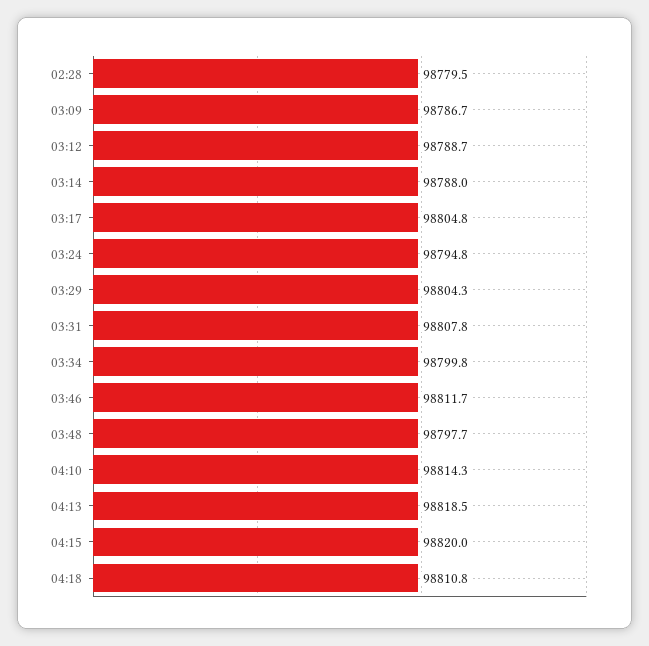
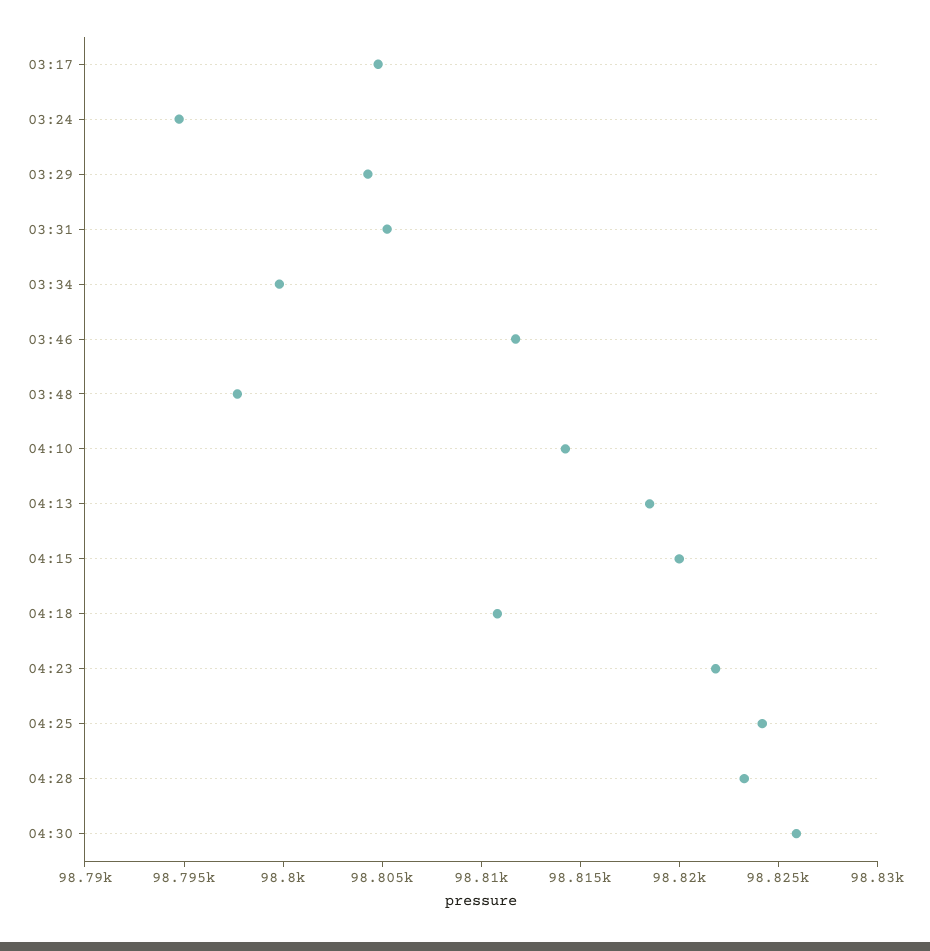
02:28: 98779.5 -> none
03:09: 98786.7 -> none
03:12: 98788.7 -> none
03:14: 98788 -> none
03:31: 98807.8 -> 98805
04:23: none -> 98822
04:25: none -> 98824
04:28: none -> 98823
04:30: none -> 98826

